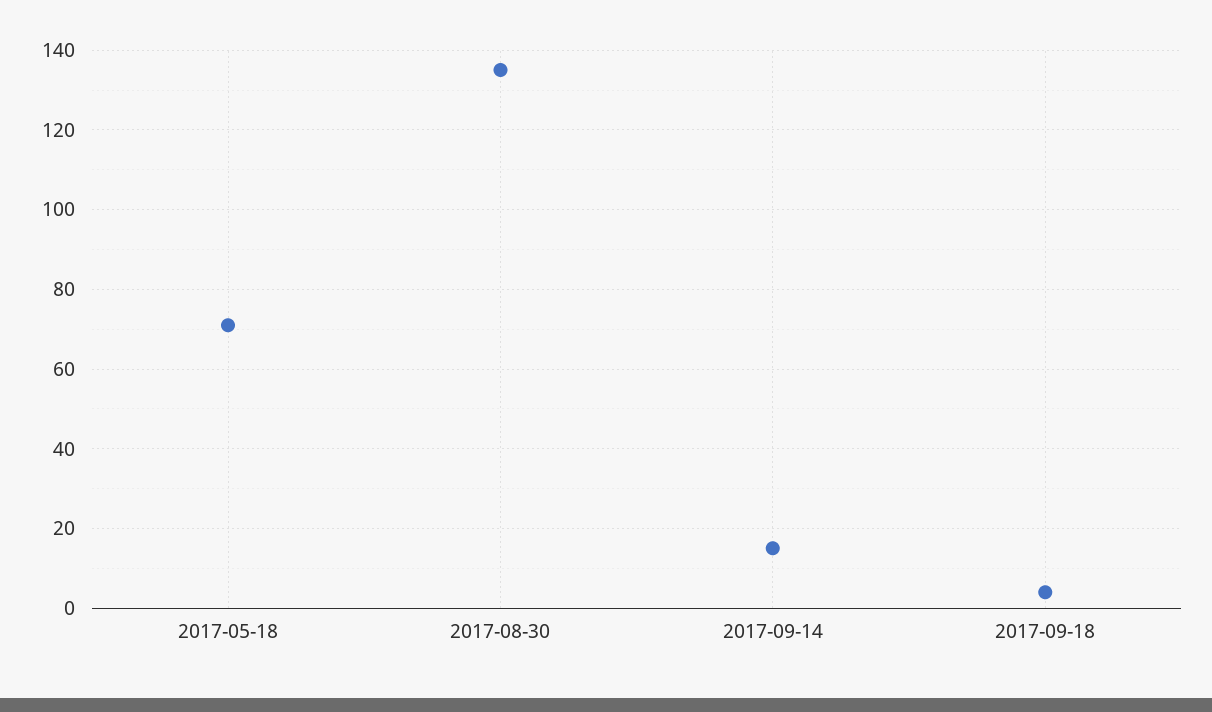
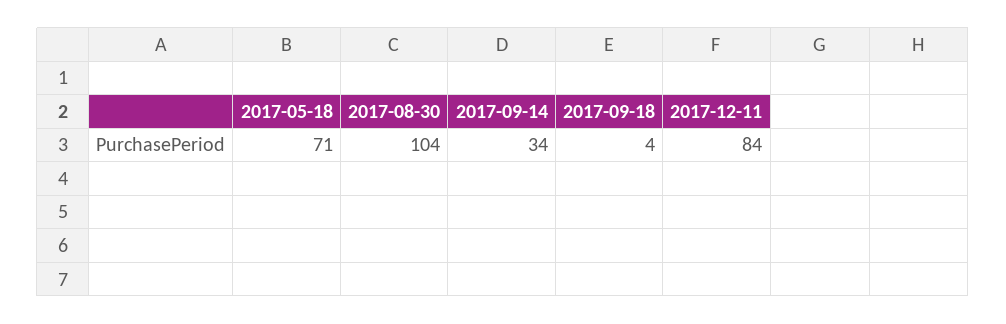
2017-08-30: 135 -> 104
2017-09-14: 15 -> 34
2017-12-11: none -> 84

